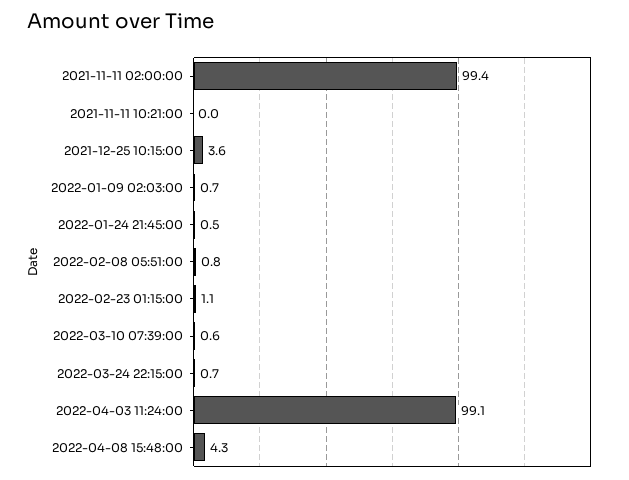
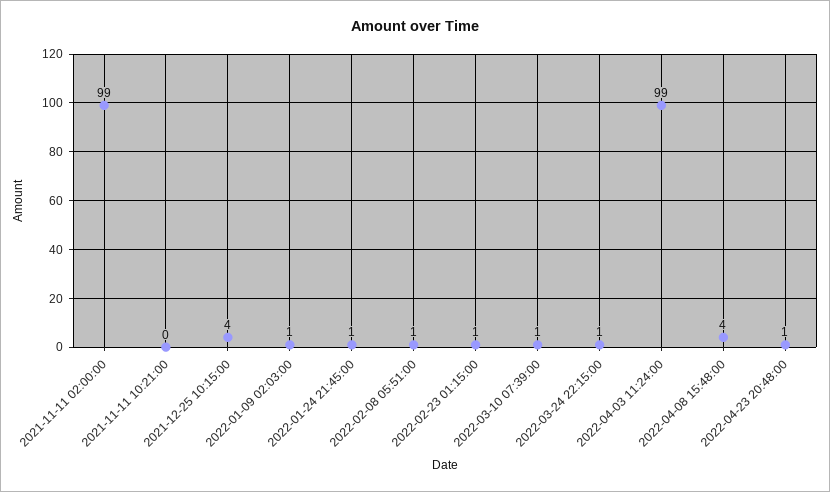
2022-04-23 20:48:00: none -> 1

